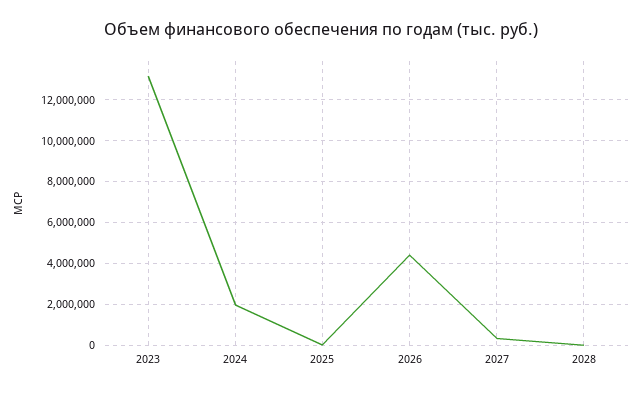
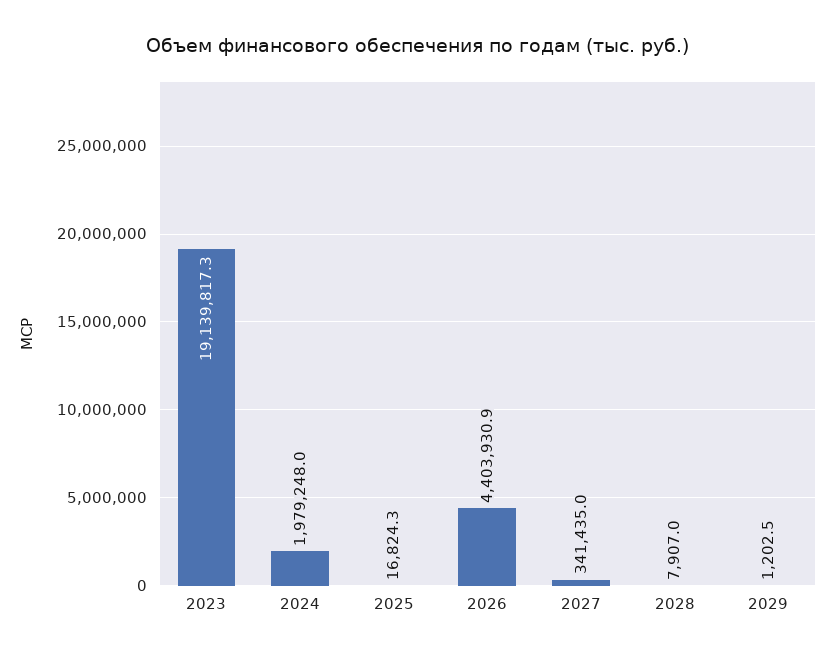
2023: 13000000 -> 19139817.3
2029: none -> 1202.5

